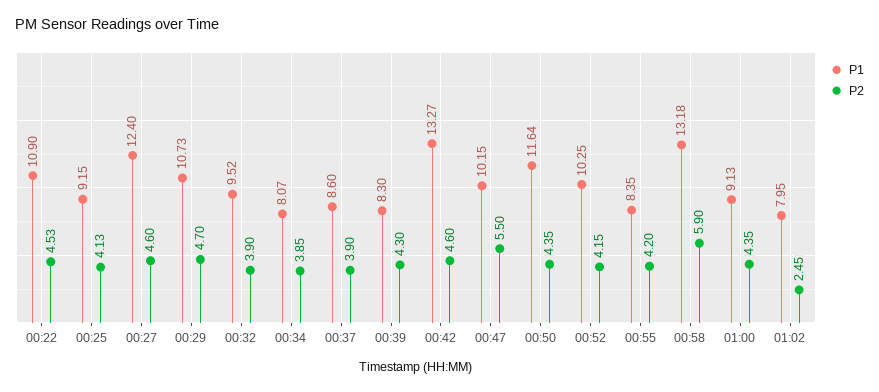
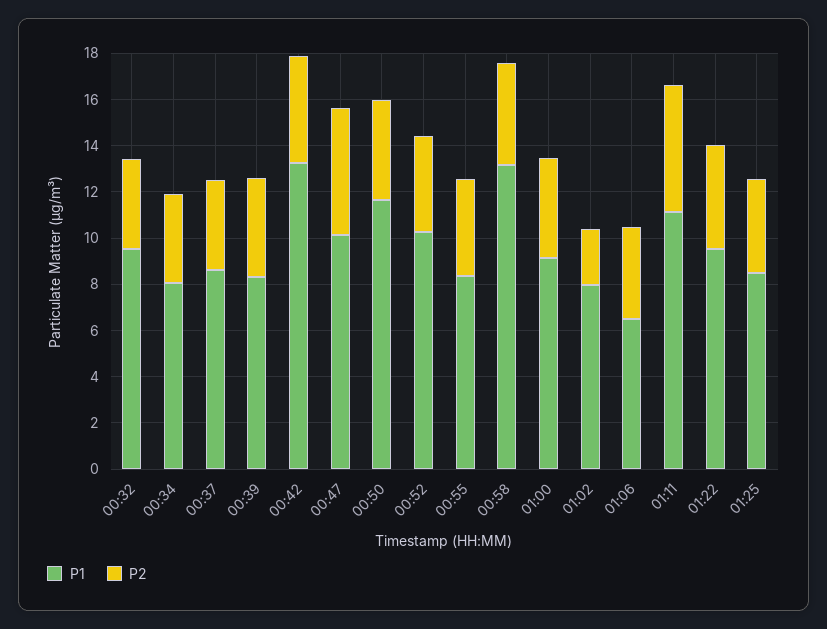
P1, 00:22: 10.9 -> none
P2, 00:22: 4.53 -> none
P1, 00:25: 9.15 -> none
P2, 00:25: 4.13 -> none
P1, 00:27: 12.4 -> none
P2, 00:27: 4.6 -> none
P1, 00:29: 10.73 -> none
P2, 00:29: 4.7 -> none
P2, 00:58: 5.9 -> 4.5
P1, 01:06: none -> 6.5
P2, 01:06: none -> 4
P1, 01:11: none -> 11
P2, 01:11: none -> 5.5
P1, 01:22: none -> 9.5
P2, 01:22: none -> 4.5
P1, 01:25: none -> 8.5
P2, 01:25: none -> 4

